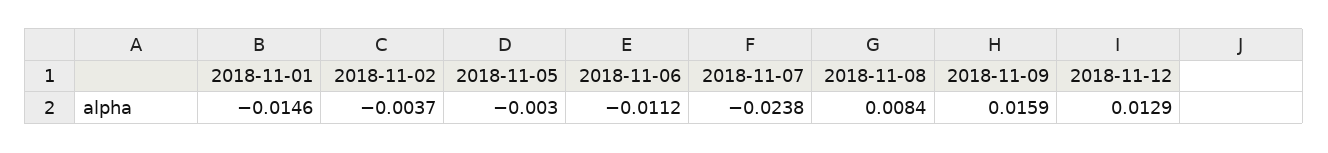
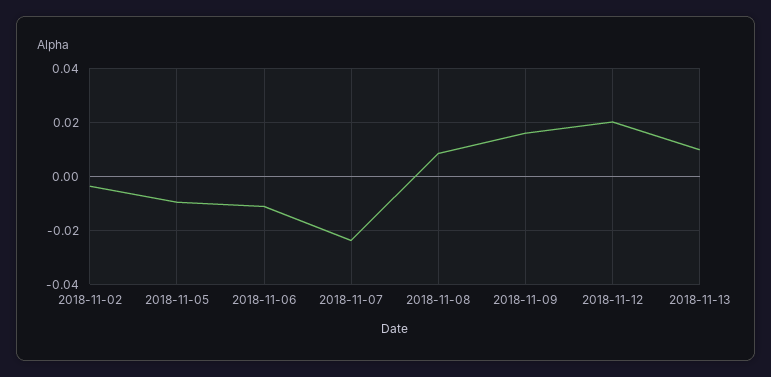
2018-11-01: -0.0146 -> none
2018-11-05: -0.003 -> -0.01
2018-11-12: 0.0129 -> 0.02
2018-11-13: none -> 0.01

